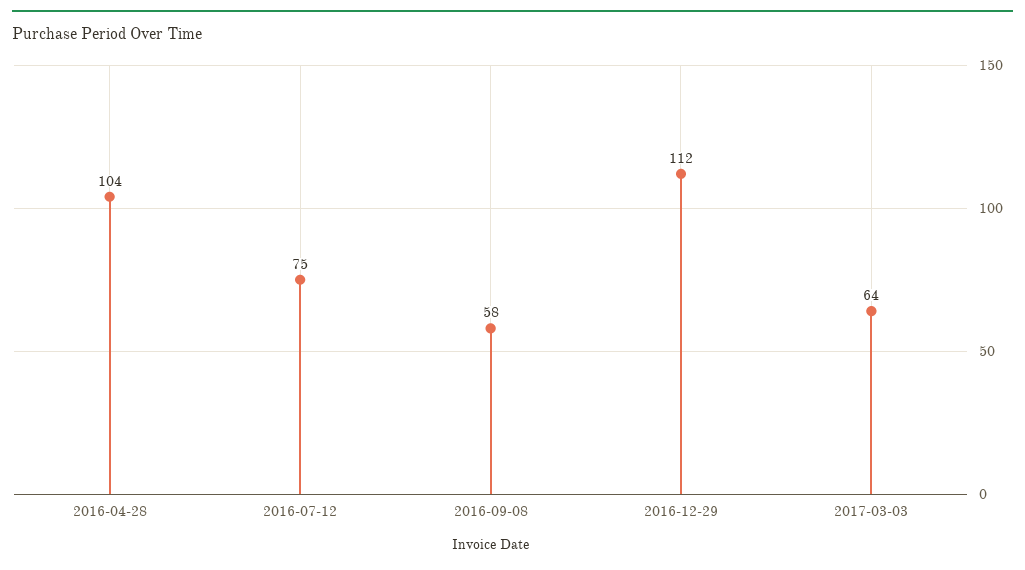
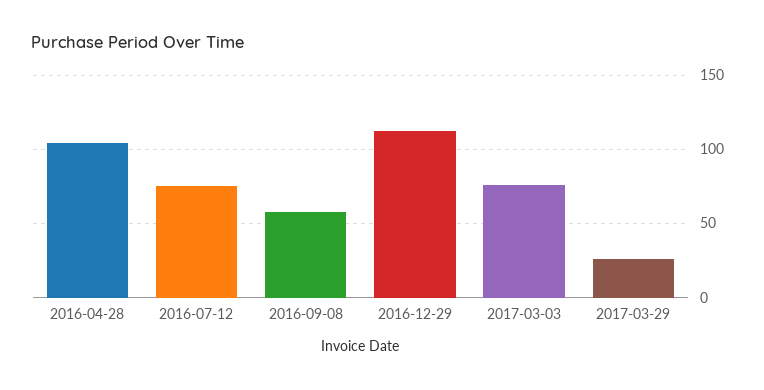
2017-03-03: 64 -> 75
2017-03-29: none -> 25

